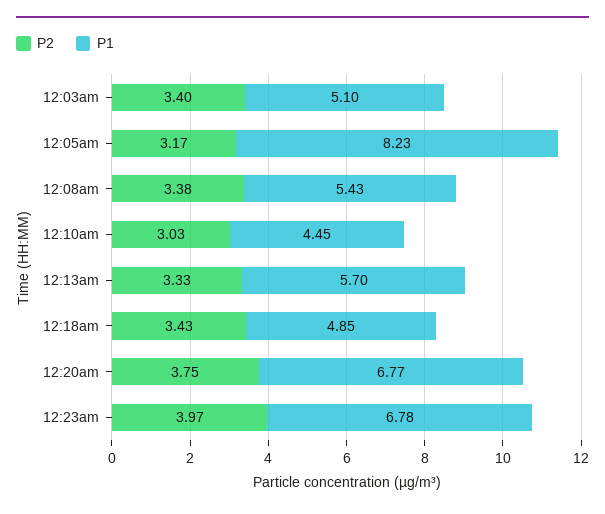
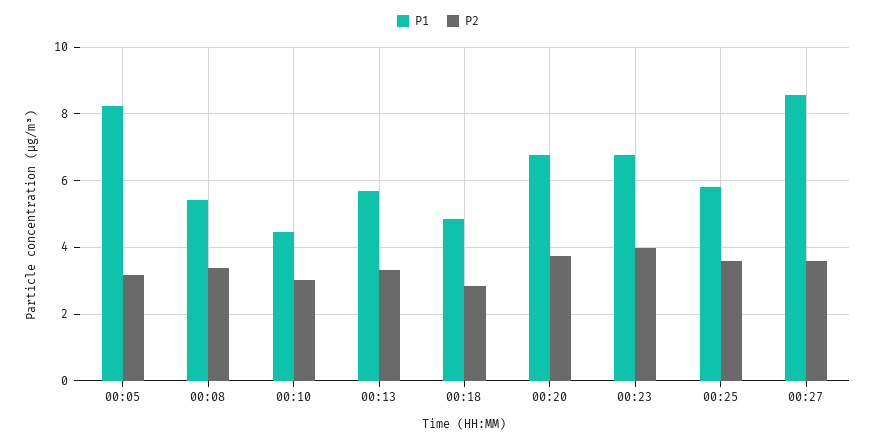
P2, 12:03am: 3.4 -> none
P1, 12:03am: 5.1 -> none
P2, 12:18am: 3.43 -> 2.8
P1, 00:25: none -> 5.8
P2, 00:25: none -> 3.6
P1, 00:27: none -> 8.6
P2, 00:27: none -> 3.6

